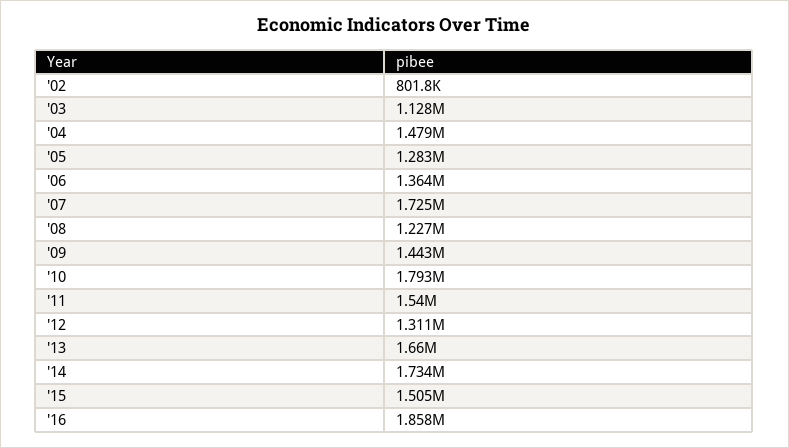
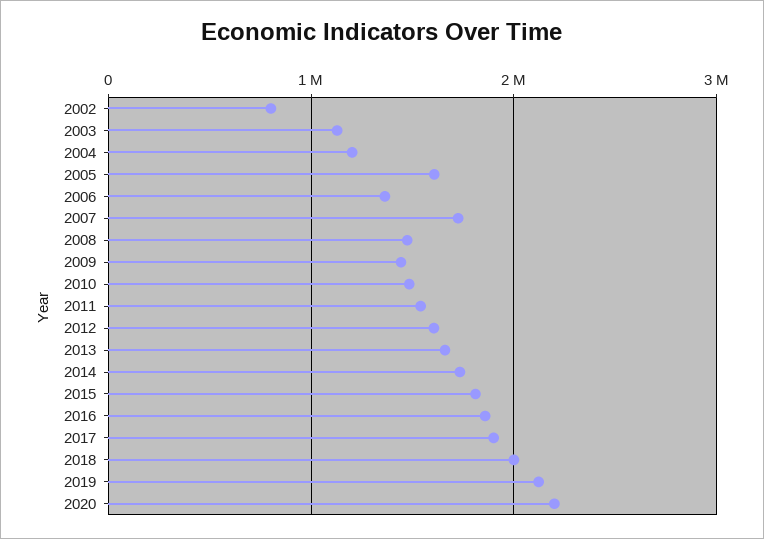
'04: 1479000 -> 1200000
'05: 1283000 -> 1600000
'08: 1227000 -> 1500000
'10: 1793000 -> 1500000
'12: 1311000 -> 1600000
'15: 1505000 -> 1800000
2017: none -> 1900000
2018: none -> 2000000
2019: none -> 2100000
2020: none -> 2200000

